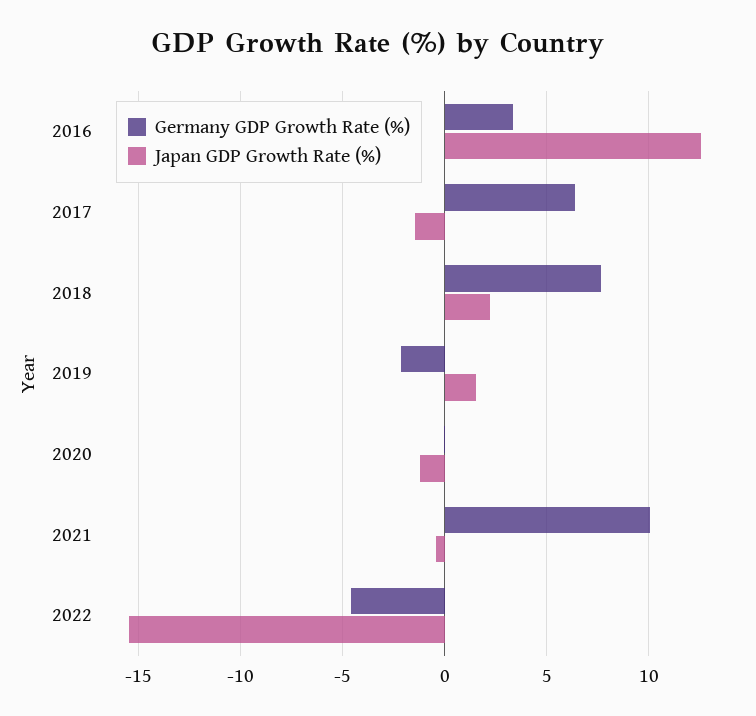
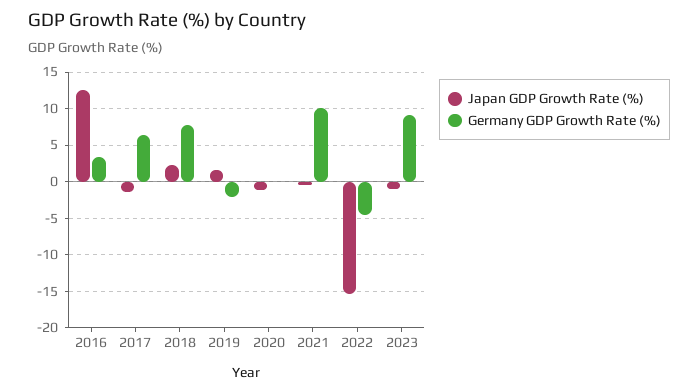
Japan GDP Growth Rate (%), 2023: none -> -1
Germany GDP Growth Rate (%), 2023: none -> 9

